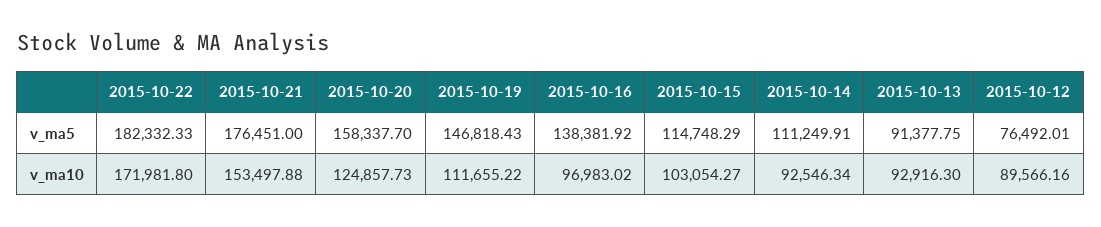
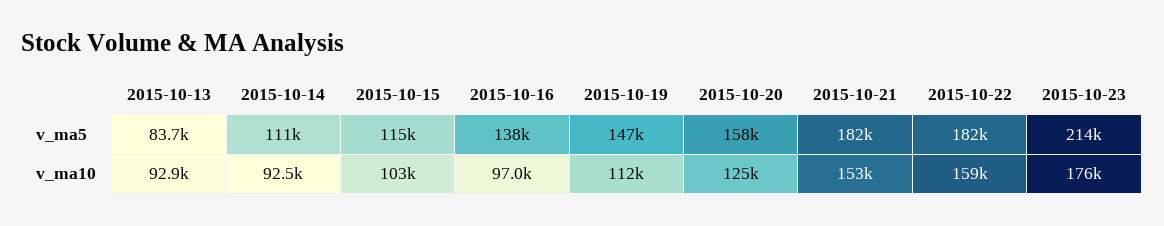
2015-10-21, v_ma5: 176451 -> 182000
2015-10-13, v_ma5: 91377.75 -> 83700
2015-10-12, v_ma5: 76492.01 -> none
2015-10-22, v_ma10: 171981.8 -> 159000
2015-10-12, v_ma10: 89566.16 -> none
2015-10-23, v_ma5: none -> 214000
2015-10-23, v_ma10: none -> 176000

